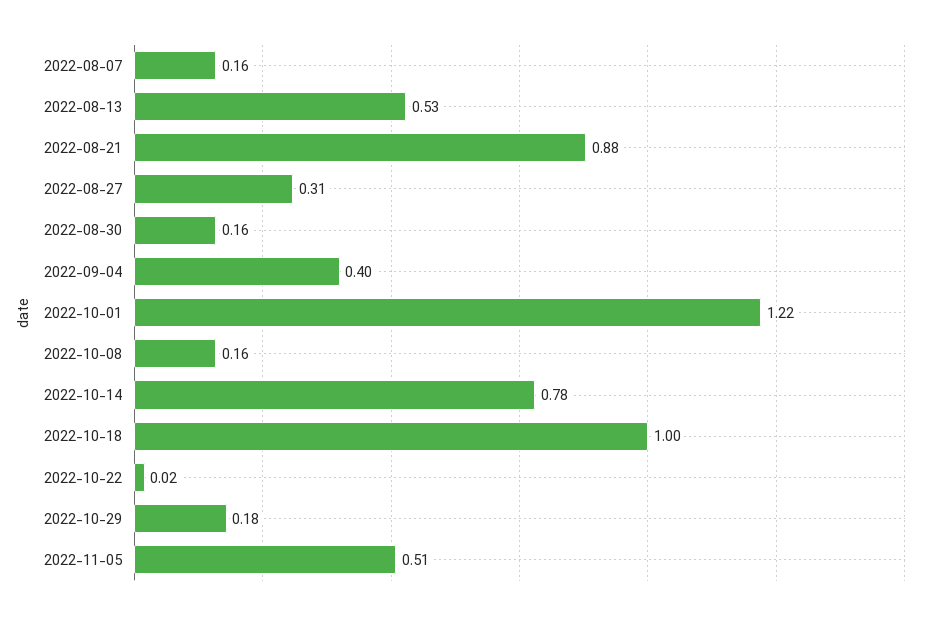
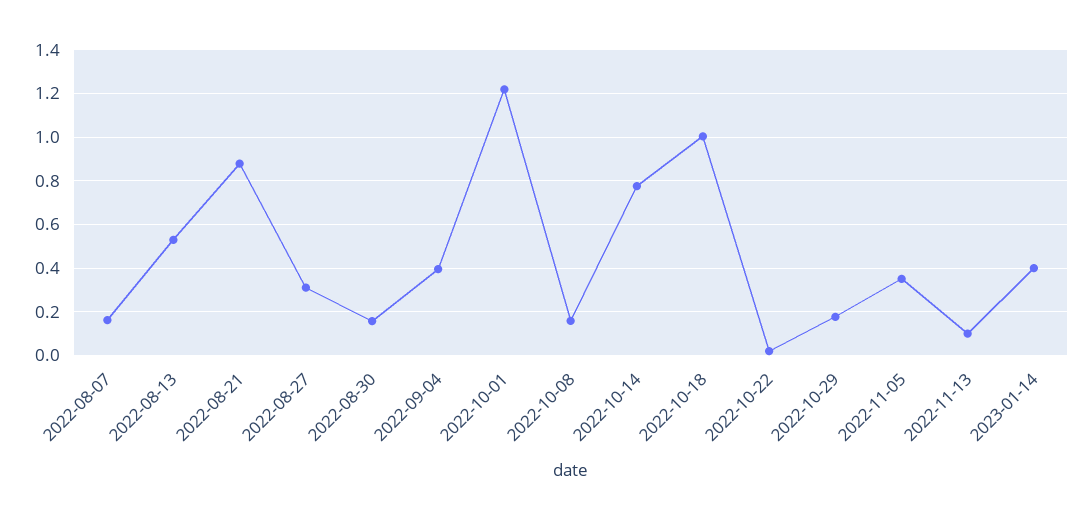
2022-11-05: 0.51 -> 0.35
2022-11-13: none -> 0.1
2023-01-14: none -> 0.4

